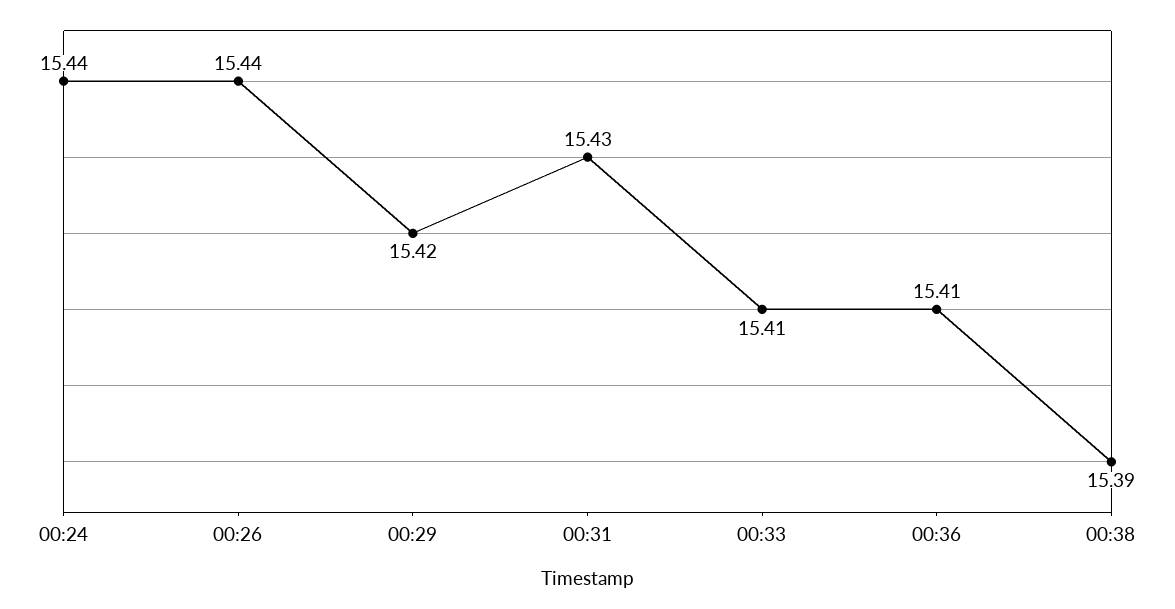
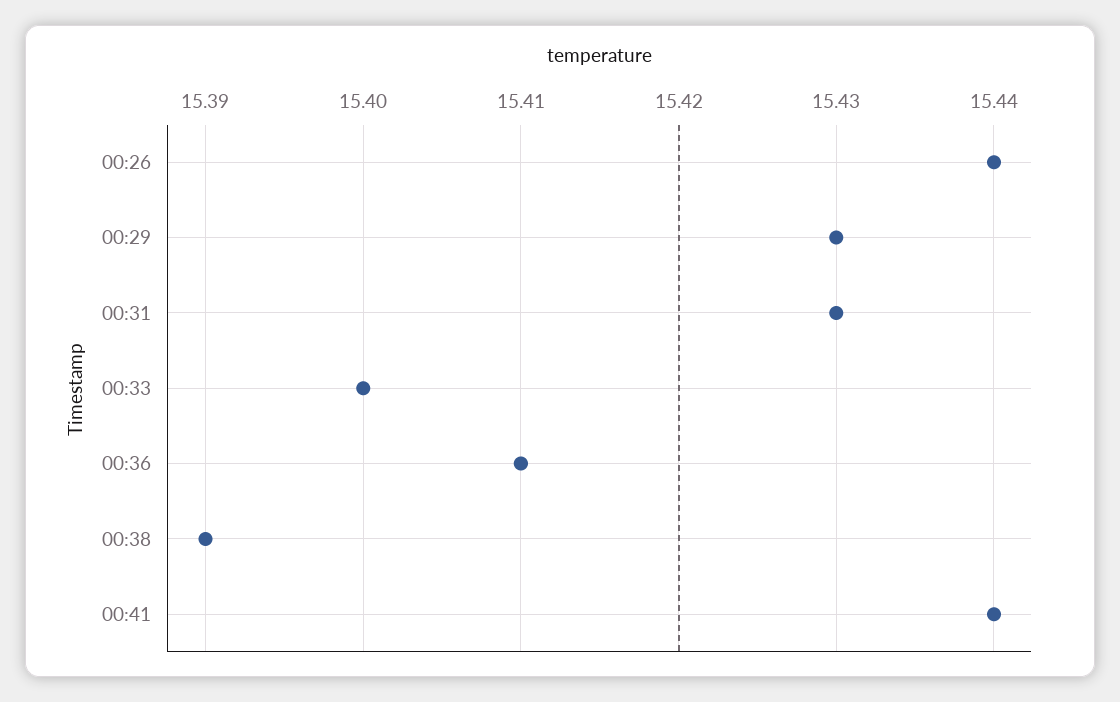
00:24: 15.44 -> none
00:29: 15.42 -> 15.43
00:33: 15.41 -> 15.4
00:41: none -> 15.44

